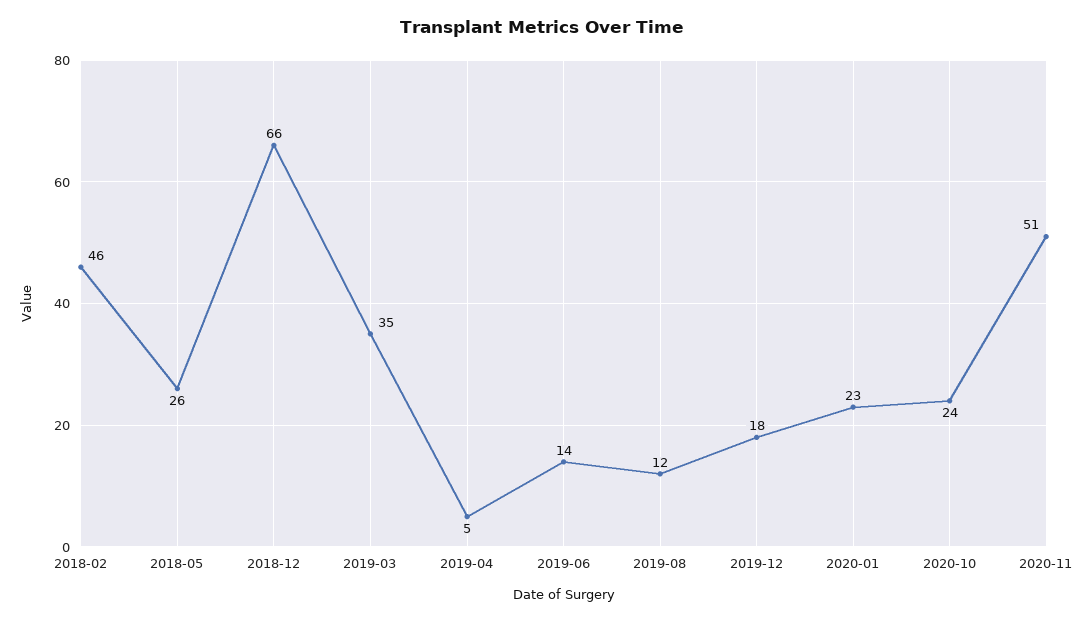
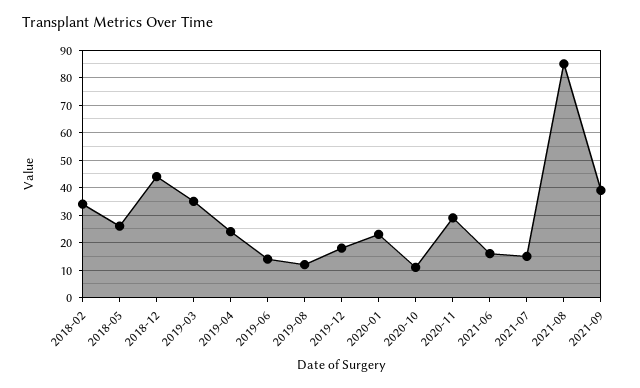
2018-02: 46 -> 35
2018-12: 66 -> 45
2019-04: 5 -> 25
2020-10: 24 -> 10
2020-11: 51 -> 30
2021-06: none -> 15
2021-07: none -> 15
2021-08: none -> 85
2021-09: none -> 40

